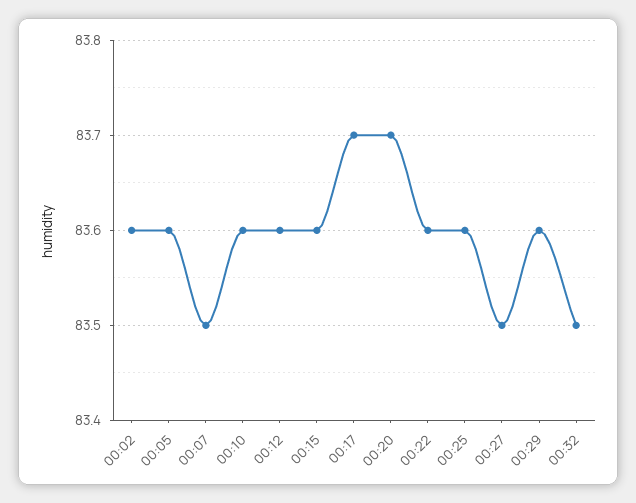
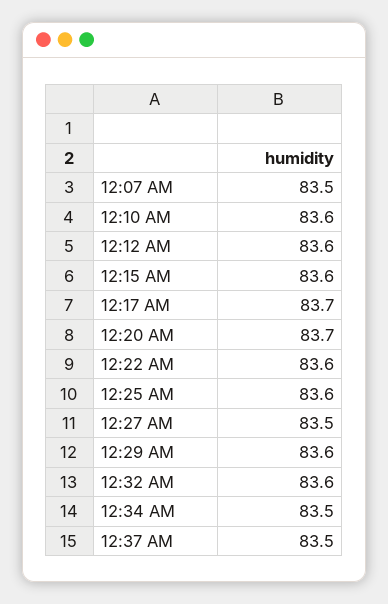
00:02: 83.6 -> none
00:05: 83.6 -> none
00:32: 83.5 -> 83.6
12:34 AM: none -> 83.5
12:37 AM: none -> 83.5

